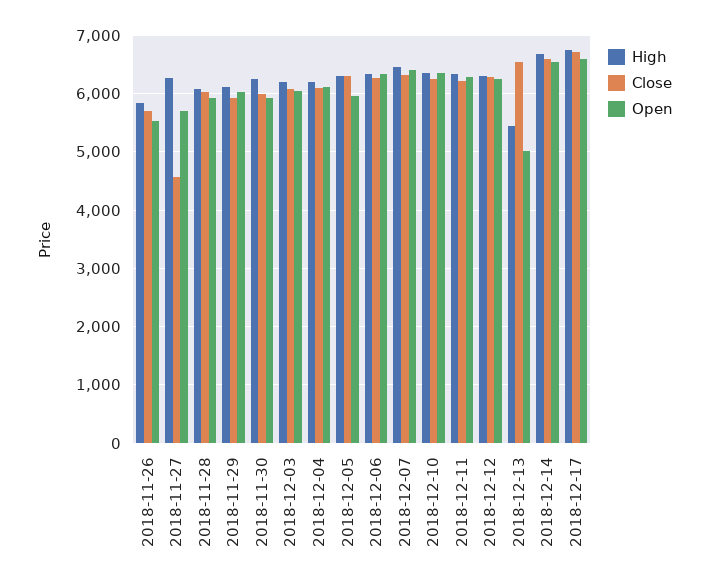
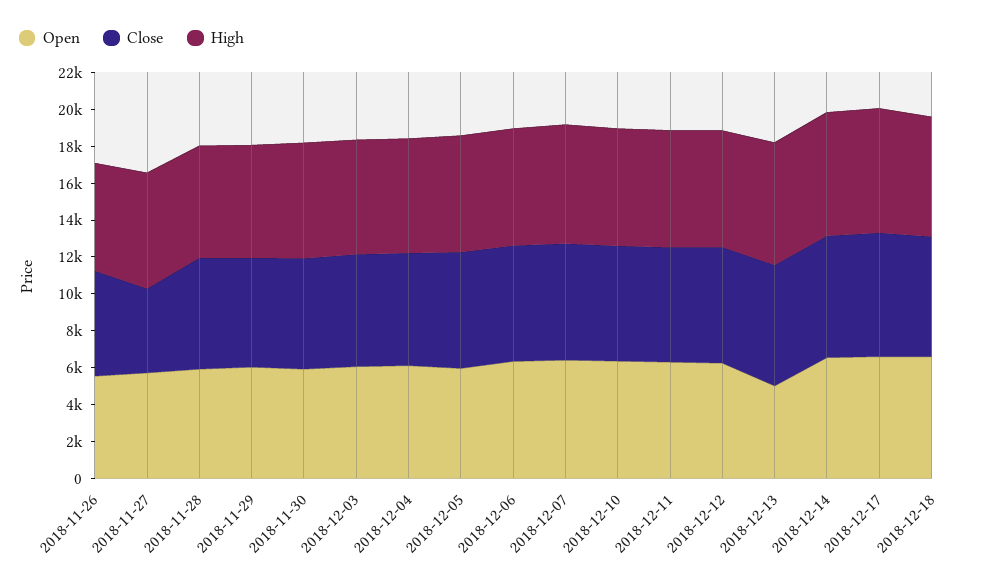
High, 2018-12-13: 5400 -> 6500
Open, 2018-12-18: none -> 6500
Close, 2018-12-18: none -> 6500
High, 2018-12-18: none -> 6500

